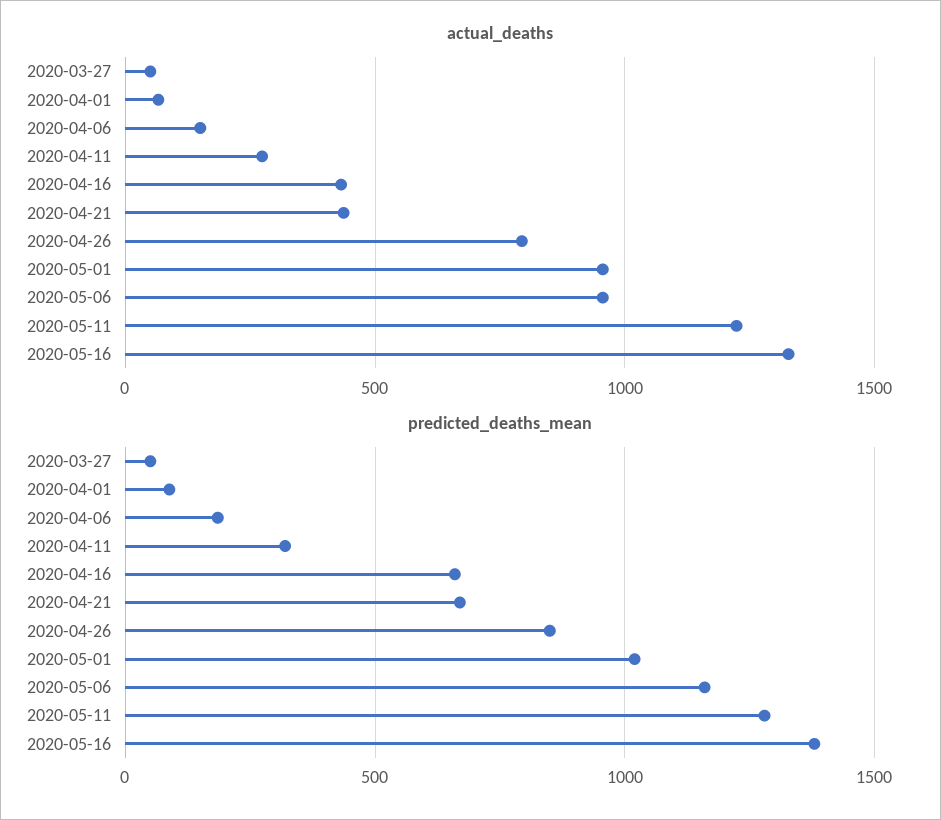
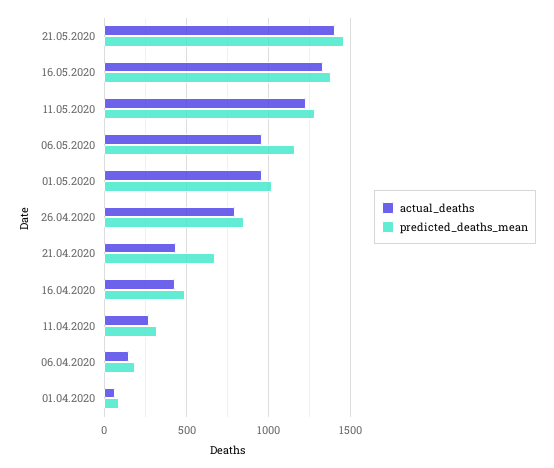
actual_deaths, 2020-03-27: 50 -> none
predicted_deaths_mean, 2020-03-27: 50 -> none
predicted_deaths_mean, 2020-04-16: 650 -> 500
actual_deaths, 21.05.2020: none -> 1400
predicted_deaths_mean, 21.05.2020: none -> 1450

